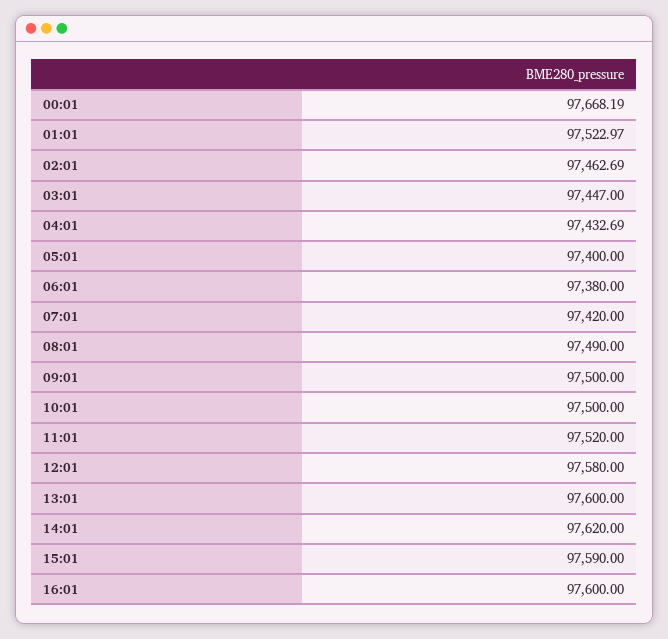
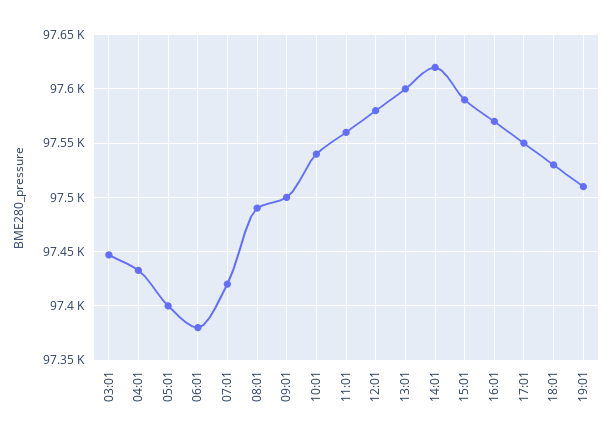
00:01: 97668.19 -> none
01:01: 97522.97 -> none
02:01: 97462.69 -> none
10:01: 97500 -> 97540
11:01: 97520 -> 97560
16:01: 97600 -> 97570
17:01: none -> 97550
18:01: none -> 97530
19:01: none -> 97510

